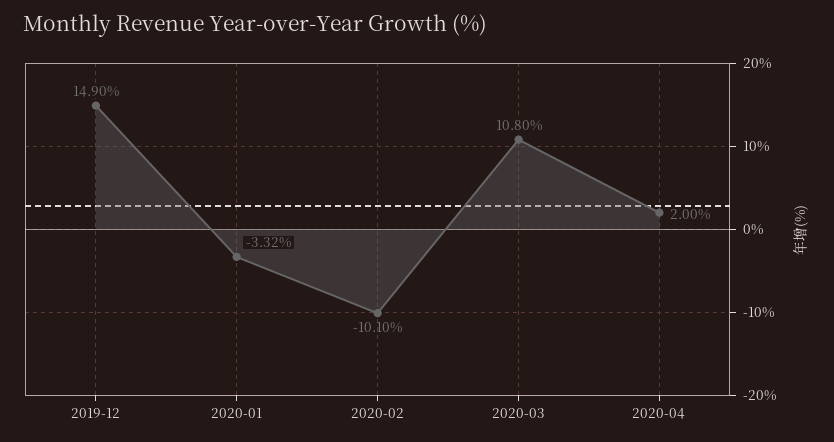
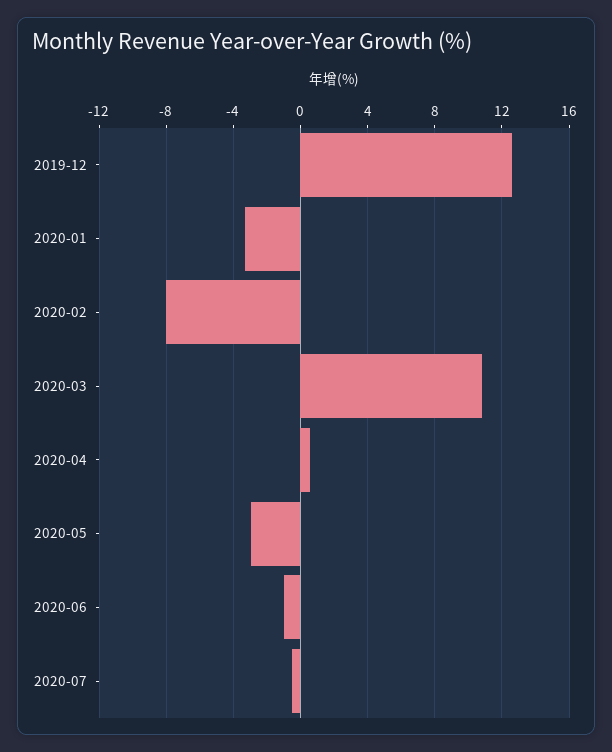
2019-12: 14.9 -> 12.5
2020-02: -10.1 -> -8
2020-04: 2 -> 0.5
2020-05: none -> -3
2020-06: none -> -1
2020-07: none -> -0.5

